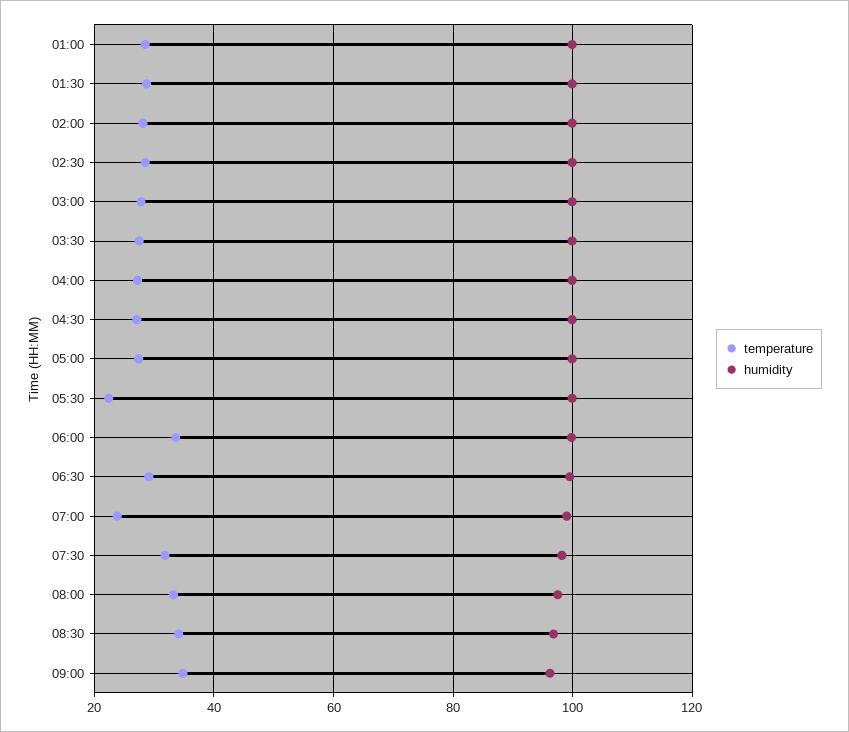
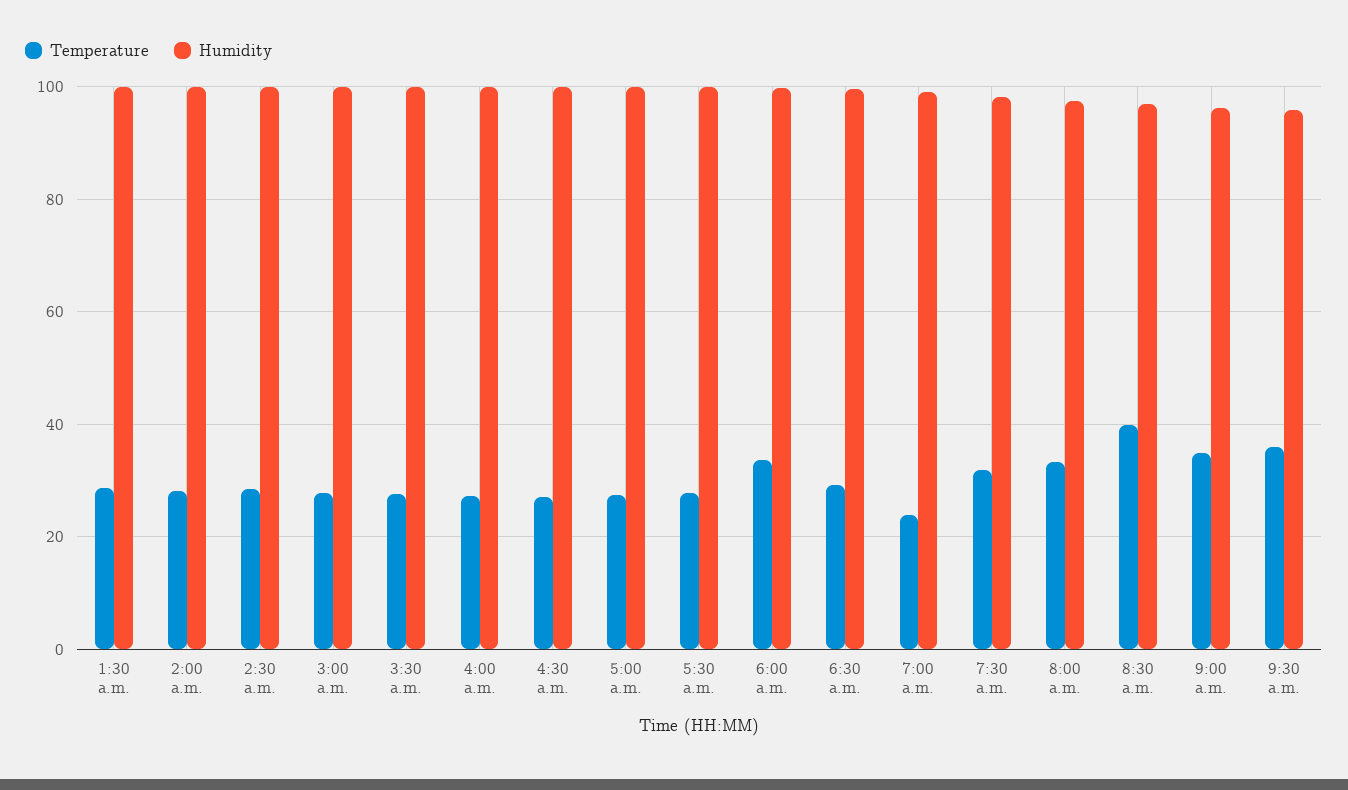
temperature, 01:00: 28 -> none
humidity, 01:00: 100 -> none
temperature, 05:30: 22 -> 28
temperature, 08:30: 34 -> 40
temperature, 9:30 a.m.: none -> 36
humidity, 9:30 a.m.: none -> 96

